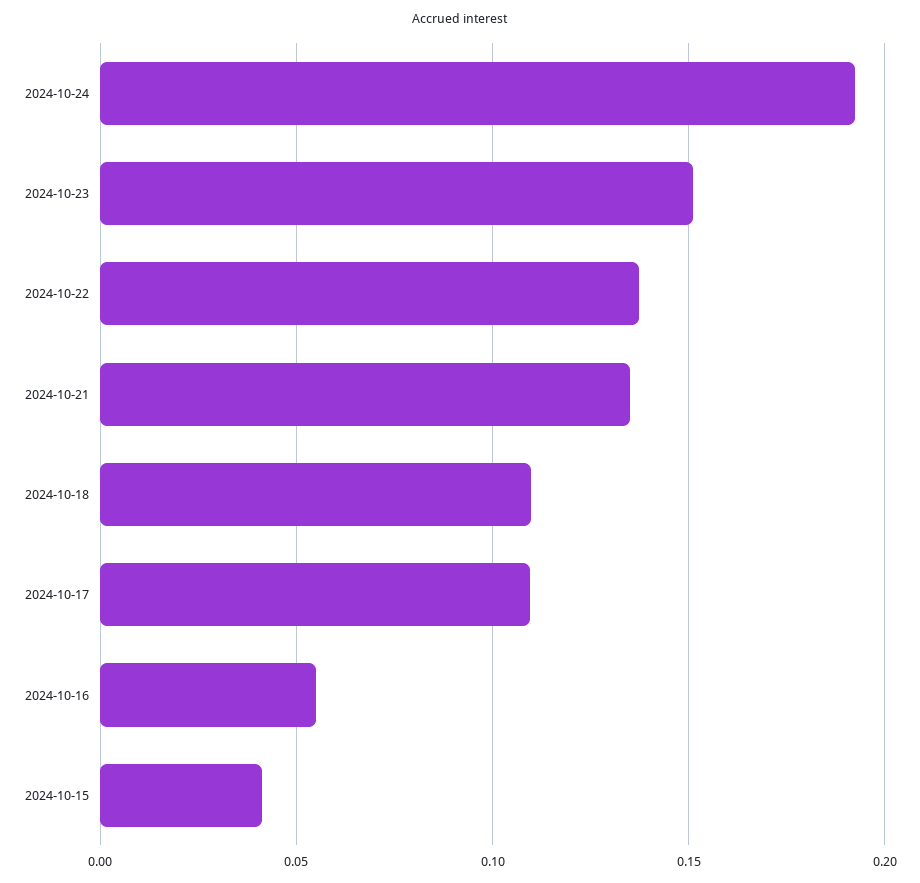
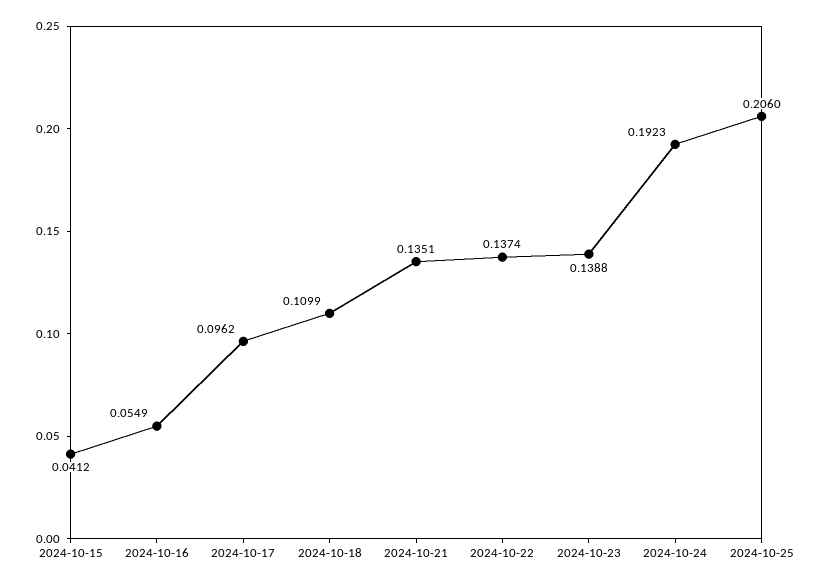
2024-10-23: 0.15 -> 0.1388
2024-10-17: 0.11 -> 0.0962
2024-10-25: none -> 0.206

